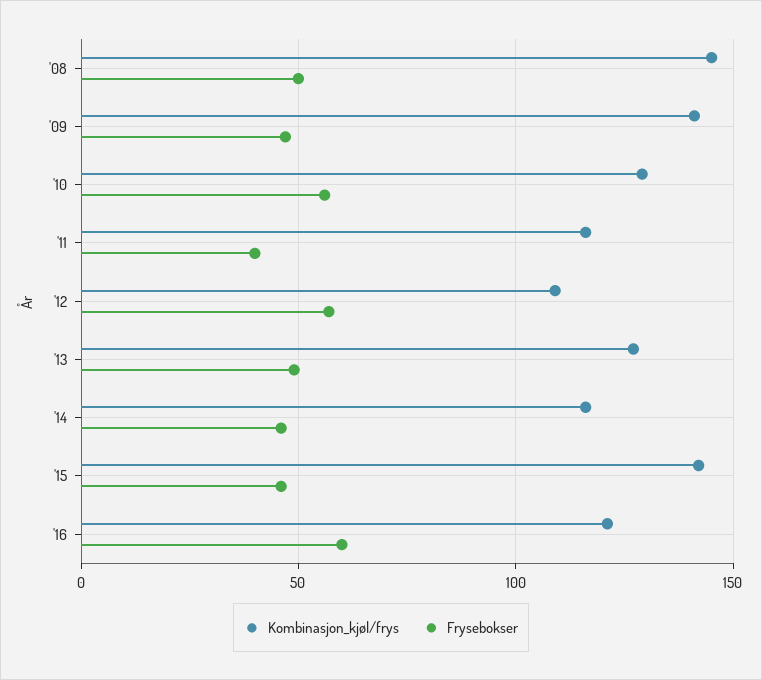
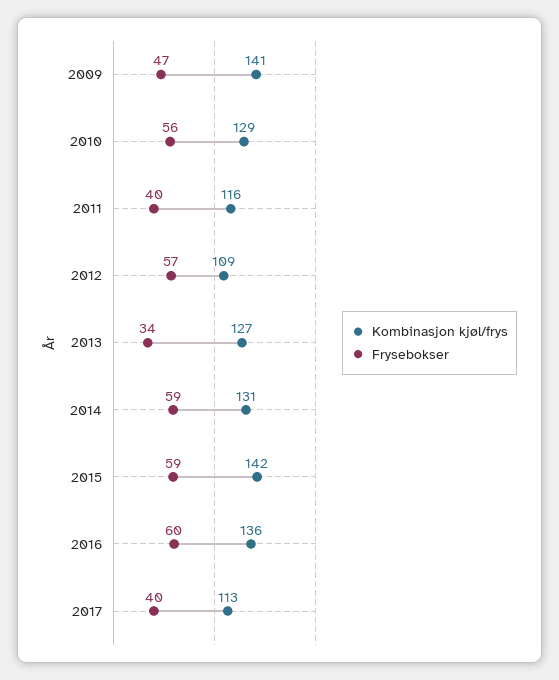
Kombinasjon_kjøl/frys, '08: 145 -> none
Frysebokser, '08: 50 -> none
Frysebokser, '13: 50 -> 34
Kombinasjon_kjøl/frys, '14: 115 -> 131
Frysebokser, '14: 45 -> 59
Frysebokser, '15: 45 -> 59
Kombinasjon_kjøl/frys, '16: 120 -> 136
Kombinasjon_kjøl/frys, 2017: none -> 113
Frysebokser, 2017: none -> 40

